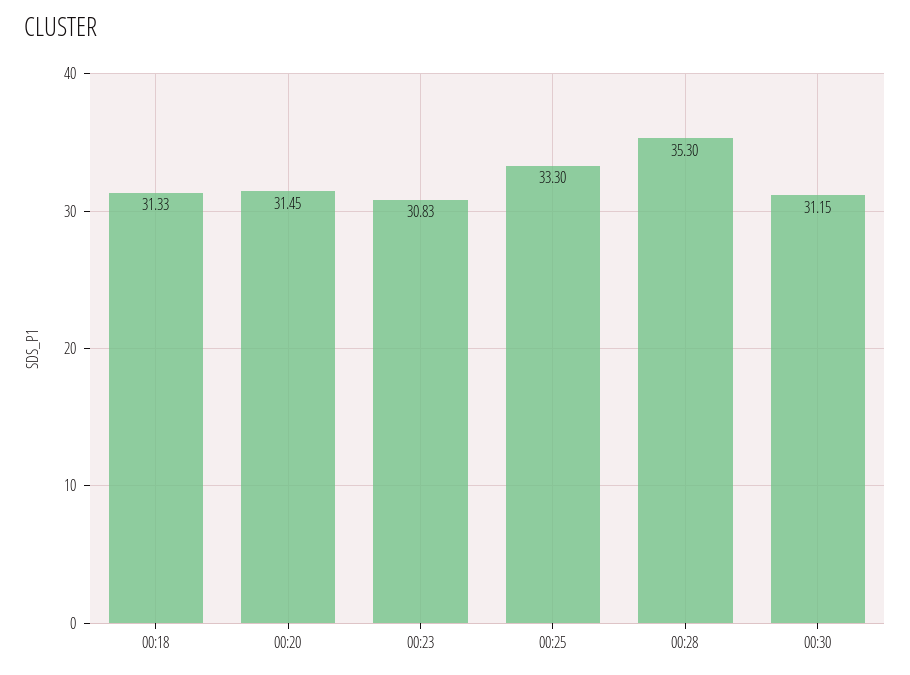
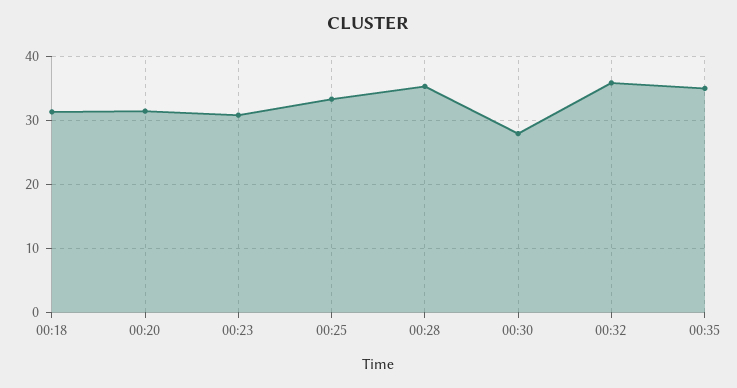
00:30: 31.15 -> 28
00:32: none -> 36
00:35: none -> 35

